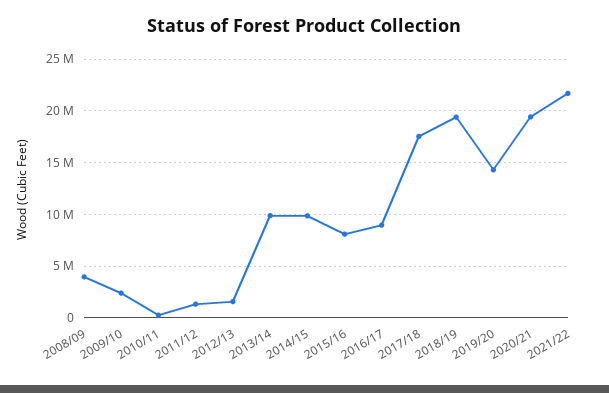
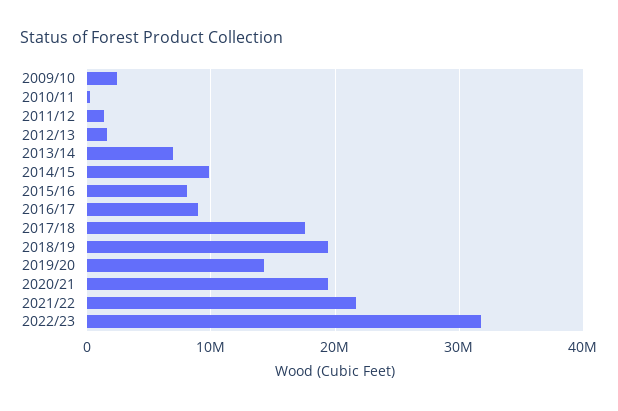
2008/09: 4000000 -> none
2013/14: 10000000 -> 7000000
2022/23: none -> 32000000

